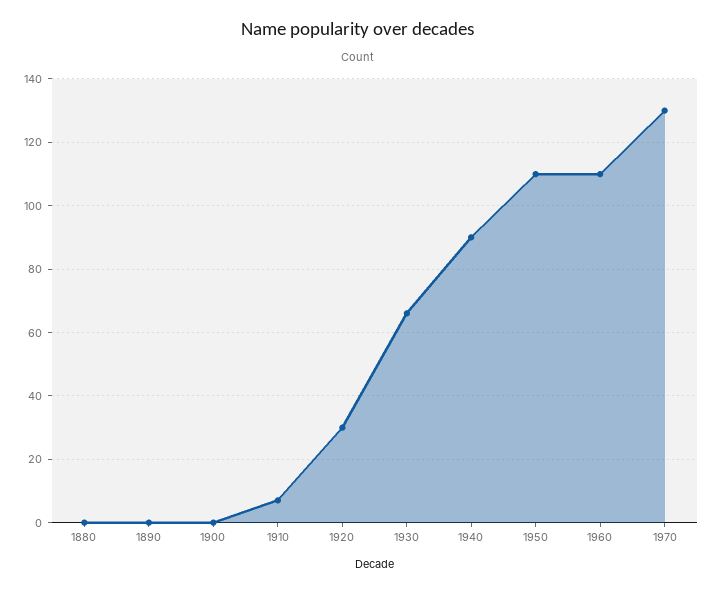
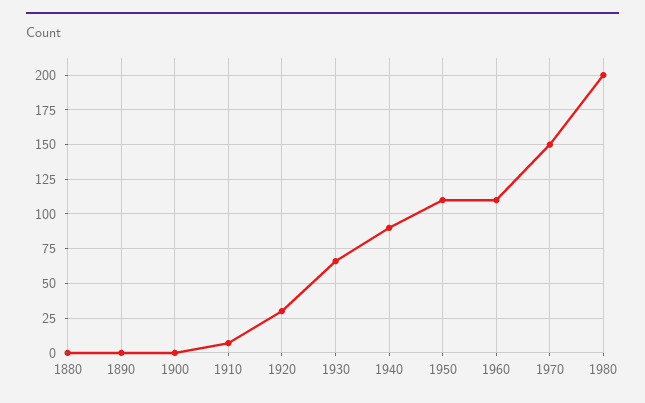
1970: 130 -> 150
1980: none -> 200

